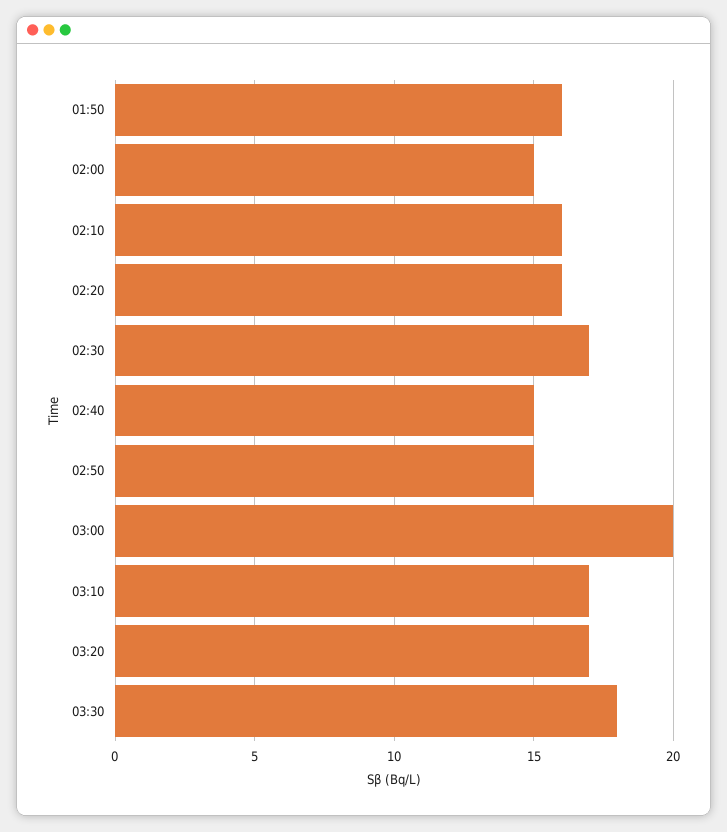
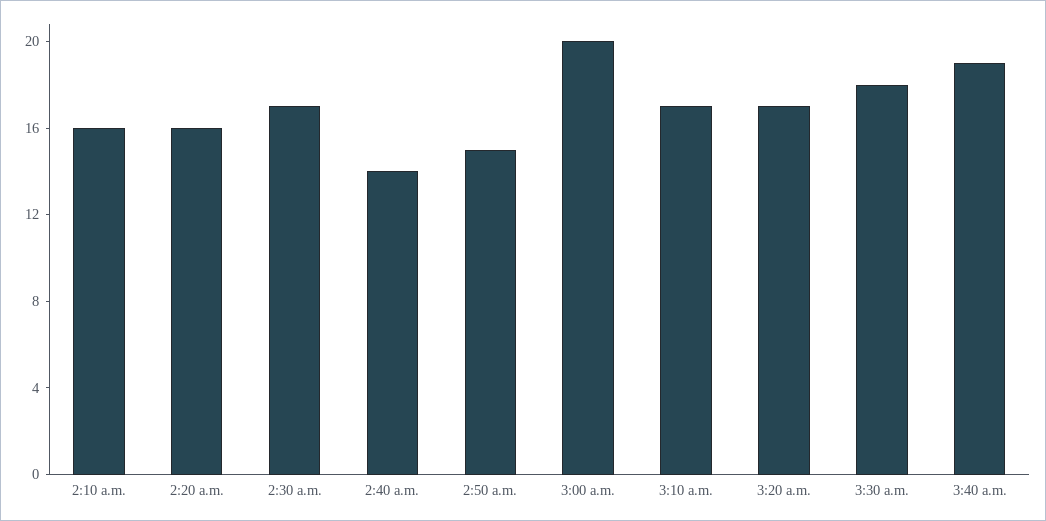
01:50: 16 -> none
02:00: 15 -> none
02:40: 15 -> 14
3:40 a.m.: none -> 19

